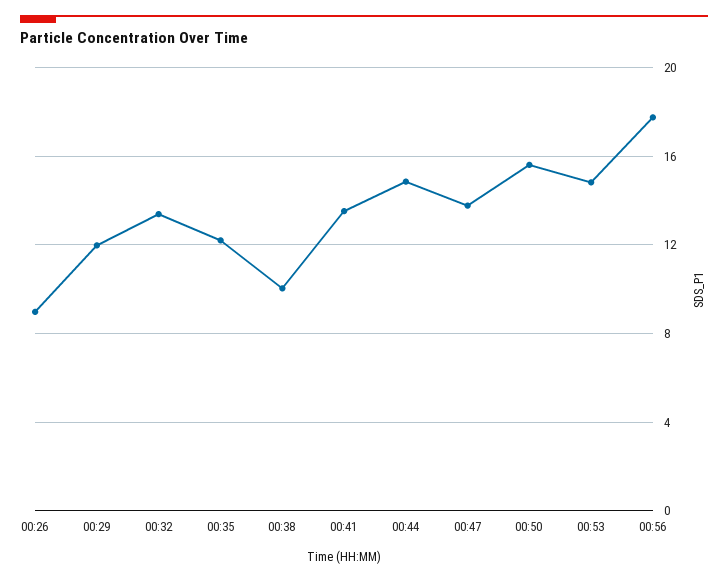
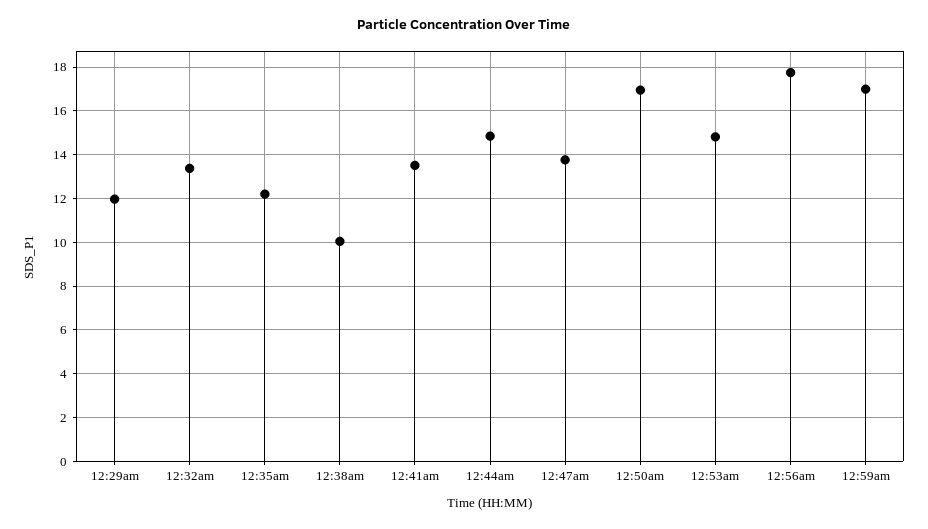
00:26: 9 -> none
00:50: 15.5 -> 17
12:59am: none -> 17

